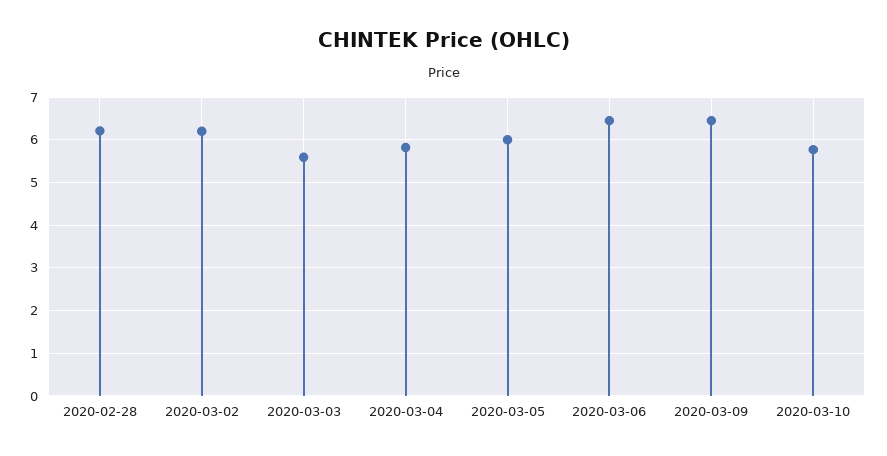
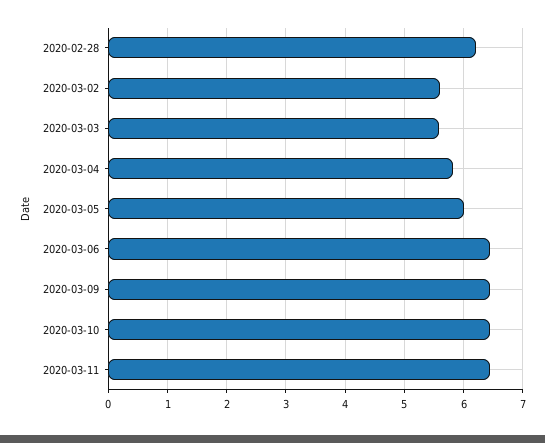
2020-03-02: 6.2 -> 5.6
2020-03-10: 5.8 -> 6.4
2020-03-11: none -> 6.4

